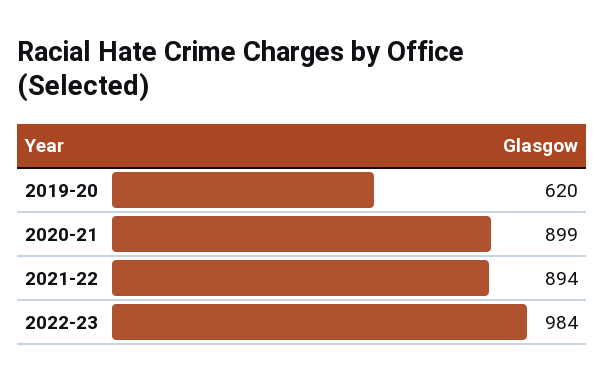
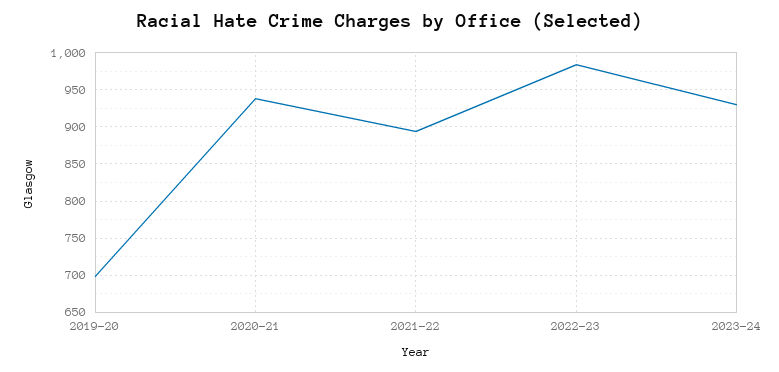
2019-20: 620 -> 700
2020-21: 899 -> 940
2023-24: none -> 930

